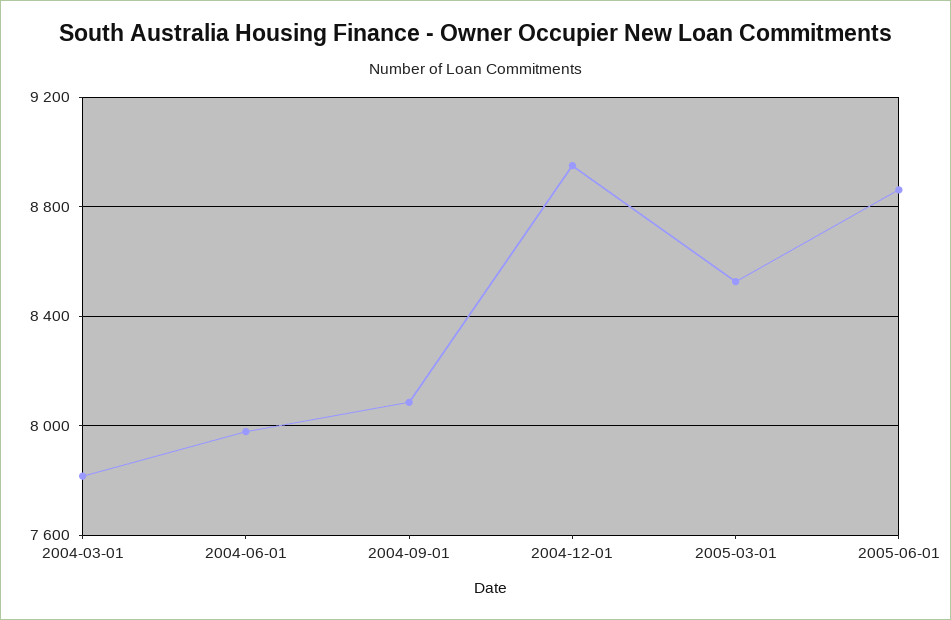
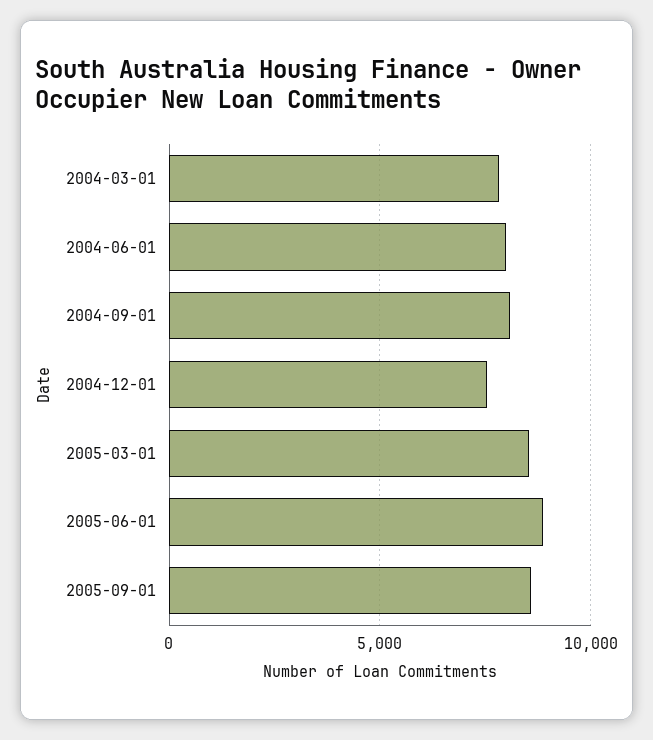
2004-12-01: 8950 -> 7500
2005-09-01: none -> 8500

